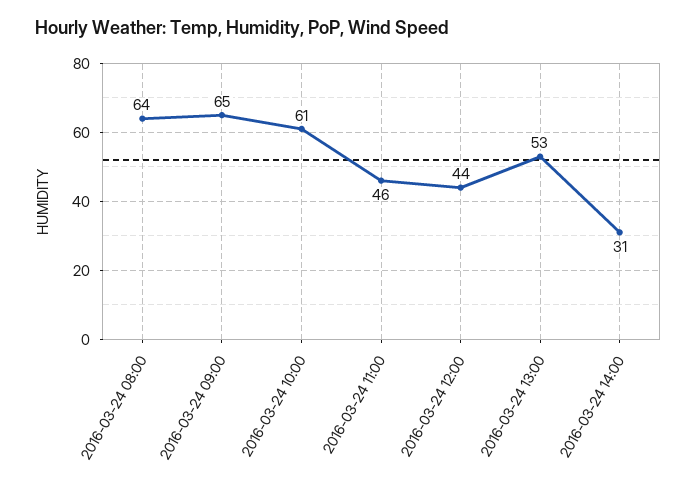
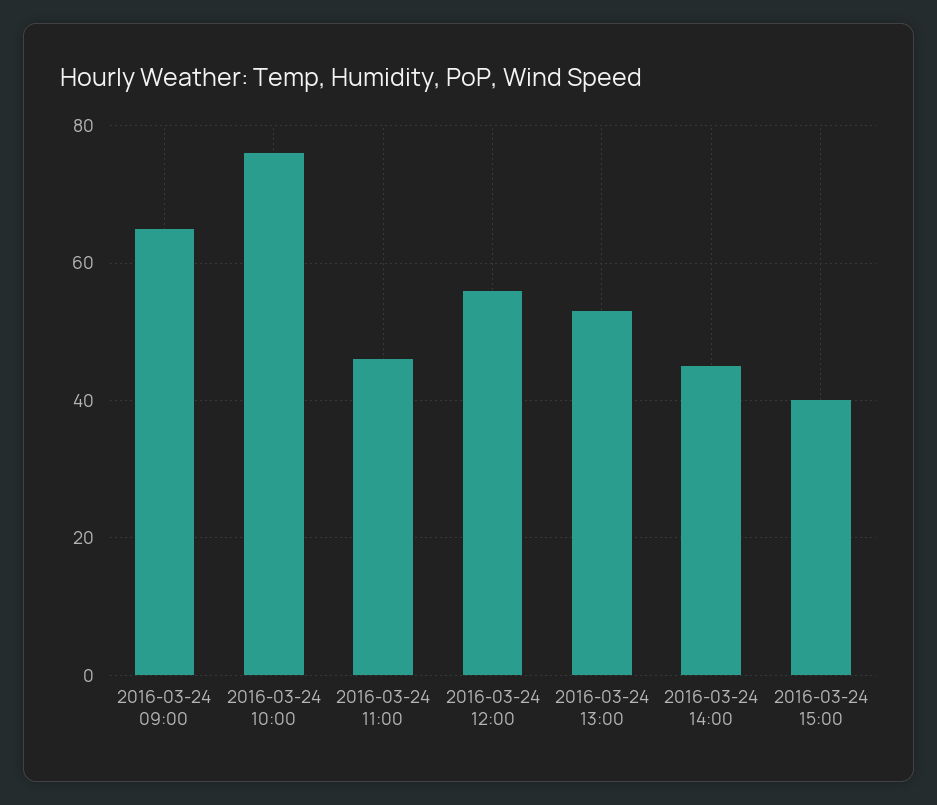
2016-03-24 08:00: 64 -> none
2016-03-24 10:00: 61 -> 75
2016-03-24 12:00: 44 -> 55
2016-03-24 14:00: 31 -> 45
2016-03-24 15:00: none -> 40

